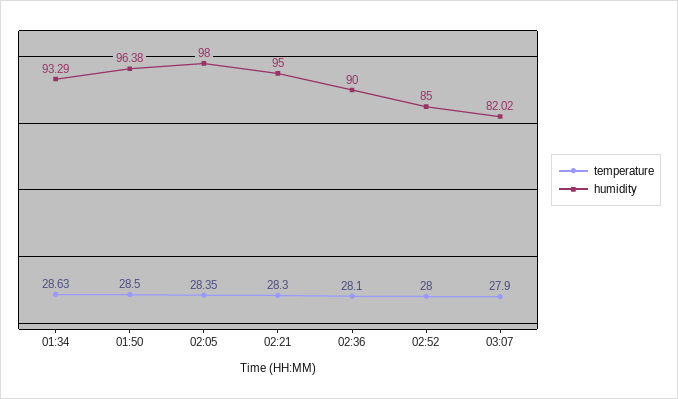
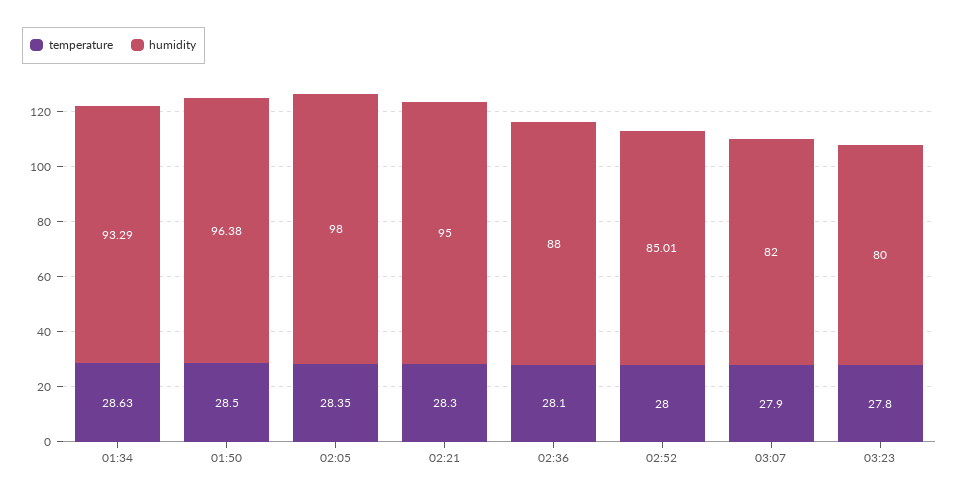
humidity, 02:36: 90 -> 88
humidity, 02:52: 85 -> 85.01
humidity, 03:07: 82.02 -> 82
temperature, 03:23: none -> 27.8
humidity, 03:23: none -> 80

